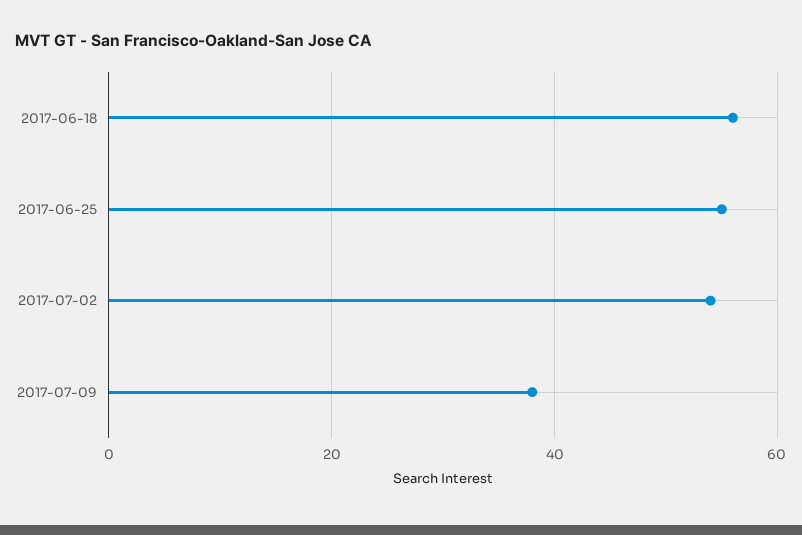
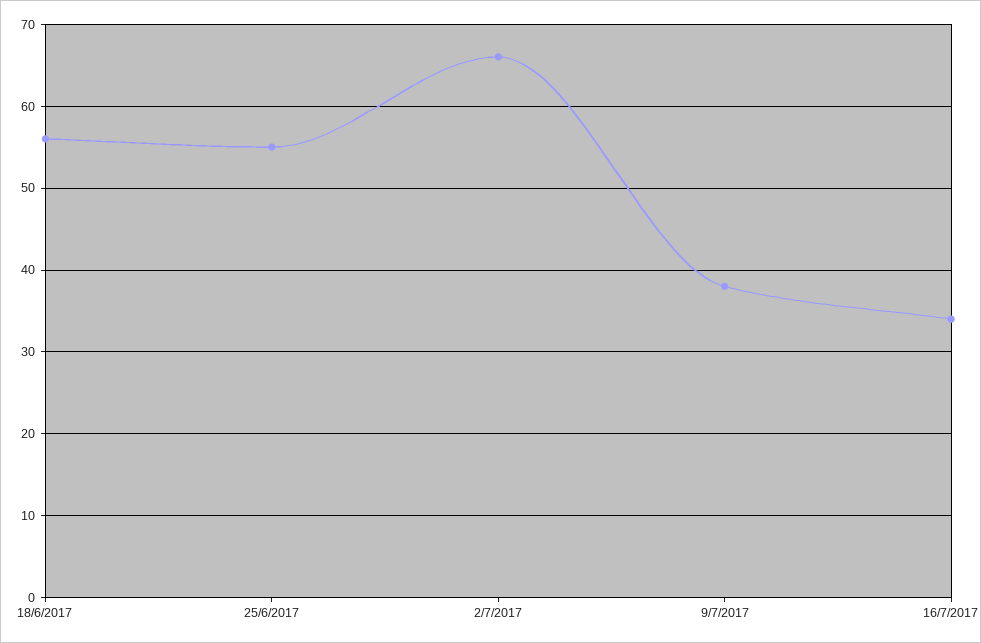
2017-07-02: 55 -> 66
16/7/2017: none -> 34

